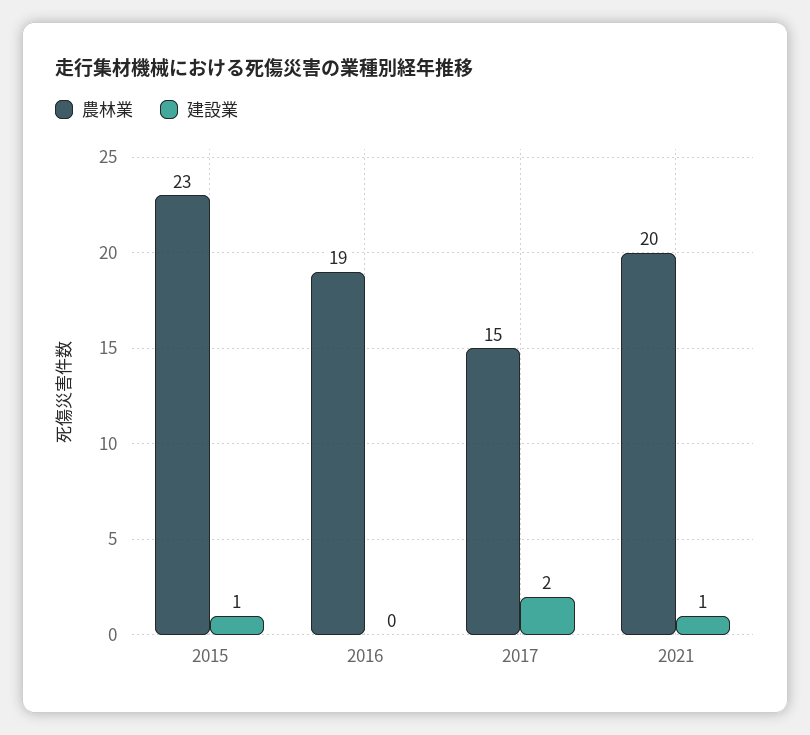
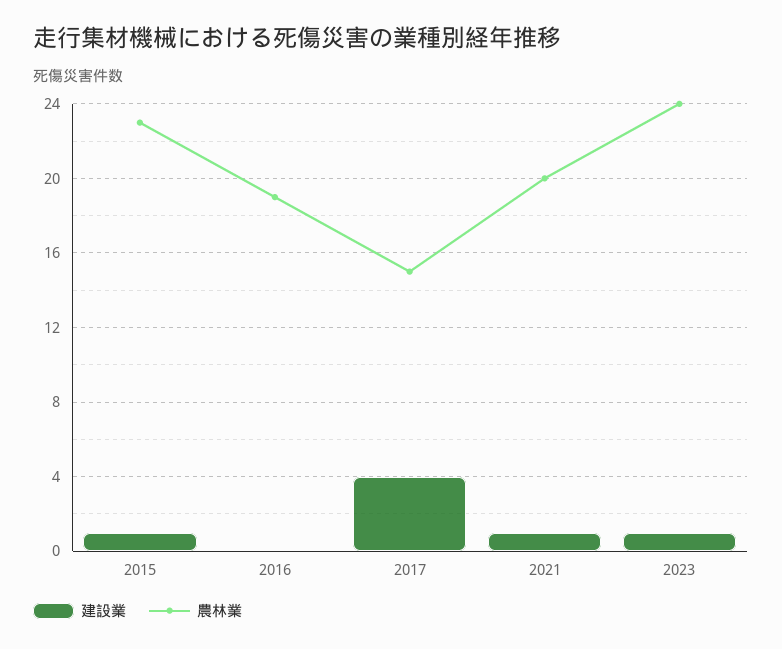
建設業, 2017: 2 -> 4
建設業, 2023: none -> 1
農林業, 2023: none -> 24

